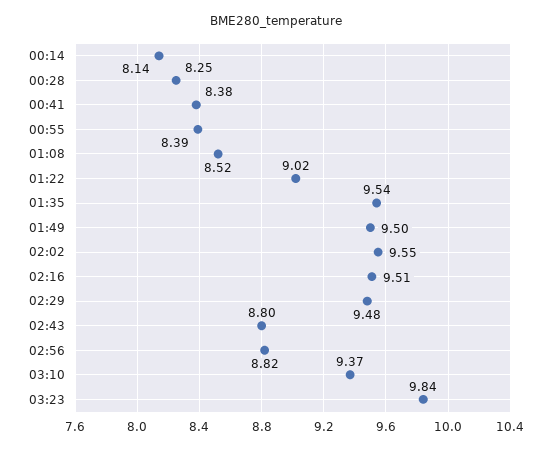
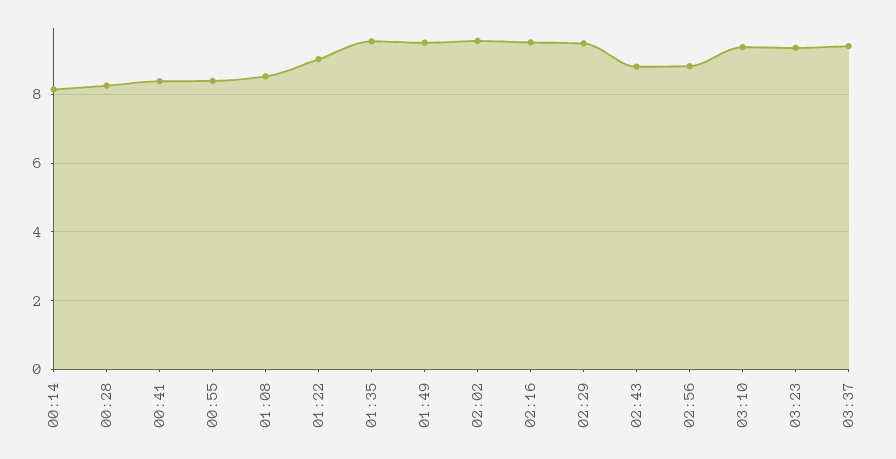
03:23: 9.84 -> 9.4
03:37: none -> 9.4

